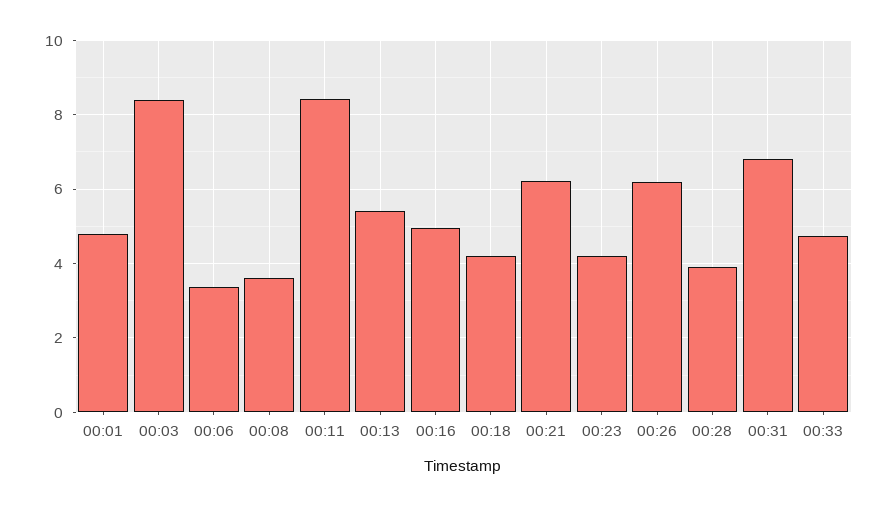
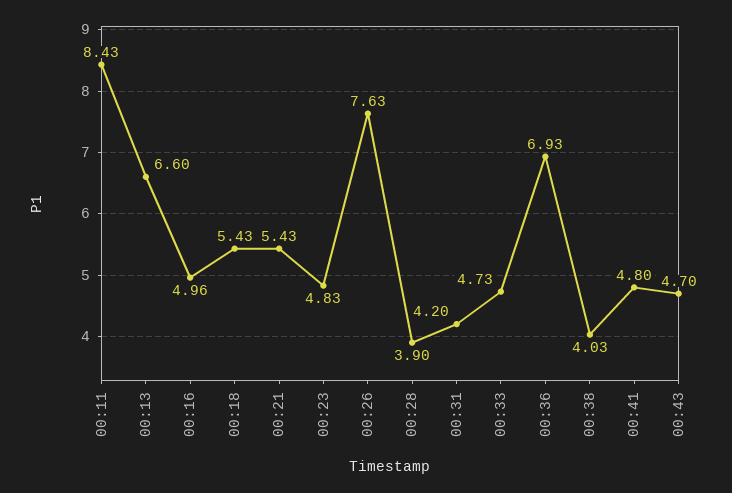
00:01: 4.8 -> none
00:03: 8.4 -> none
00:06: 3.4 -> none
00:08: 3.6 -> none
00:13: 5.4 -> 6.6
00:18: 4.2 -> 5.43
00:21: 6.2 -> 5.43
00:23: 4.2 -> 4.83
00:26: 6.2 -> 7.63
00:31: 6.8 -> 4.2
00:36: none -> 6.93
00:38: none -> 4.03
00:41: none -> 4.8
00:43: none -> 4.7

